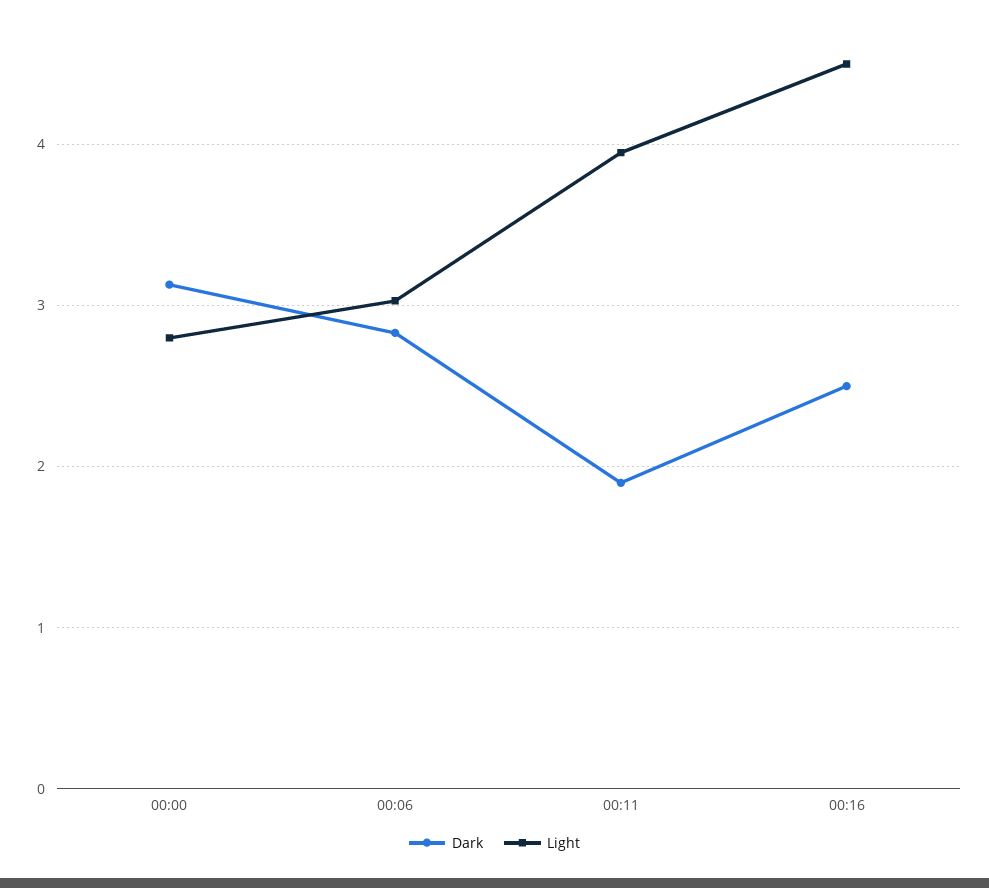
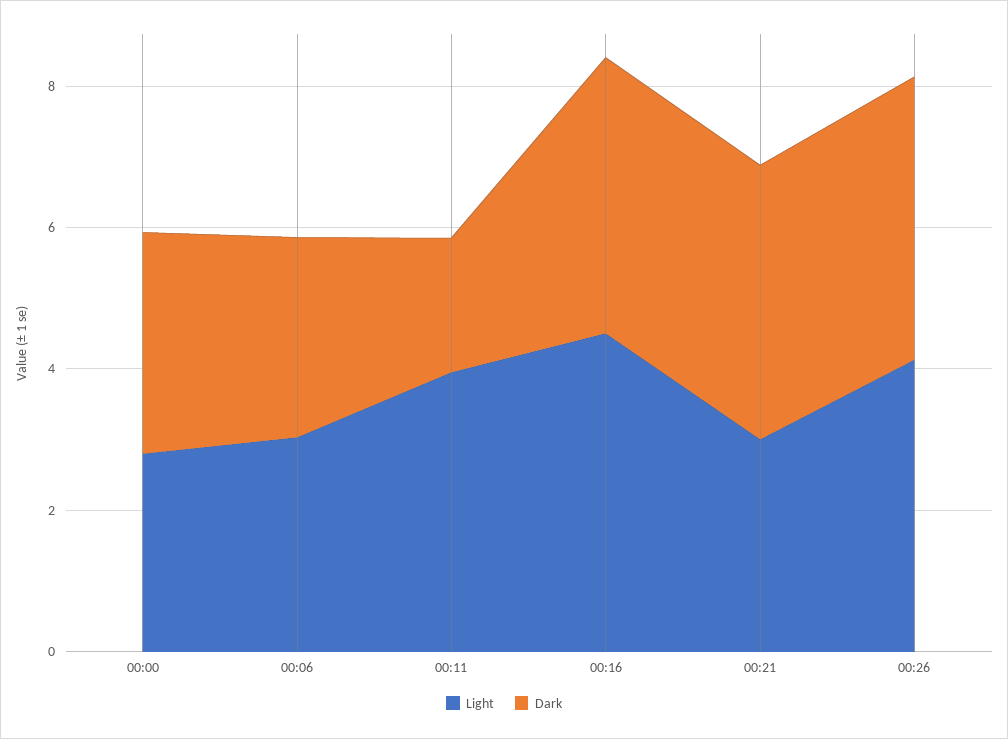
Dark, 00:16: 2.5 -> 4
Light, 00:21: none -> 3
Dark, 00:21: none -> 4
Light, 00:26: none -> 4
Dark, 00:26: none -> 4

